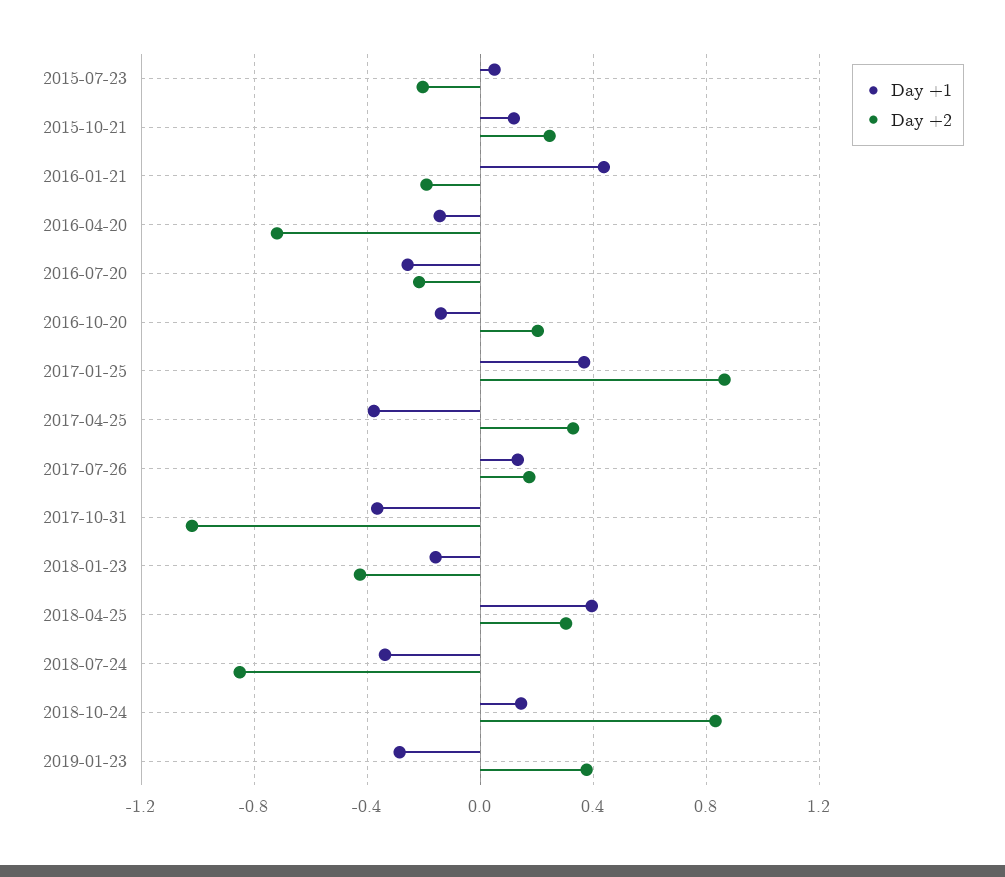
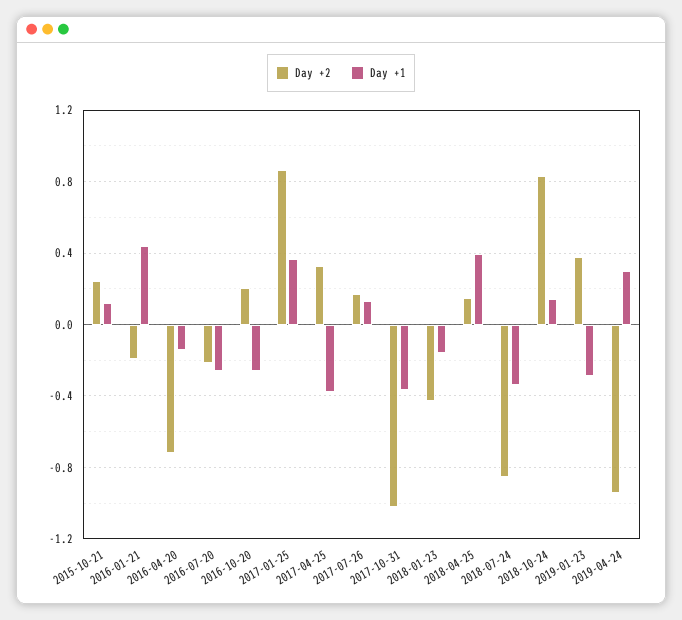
Day +1, 2015-07-23: 0.05 -> none
Day +2, 2015-07-23: -0.2 -> none
Day +1, 2016-10-20: -0.15 -> -0.25
Day +2, 2018-04-25: 0.3 -> 0.15
Day +2, 2019-04-24: none -> -0.95
Day +1, 2019-04-24: none -> 0.3

